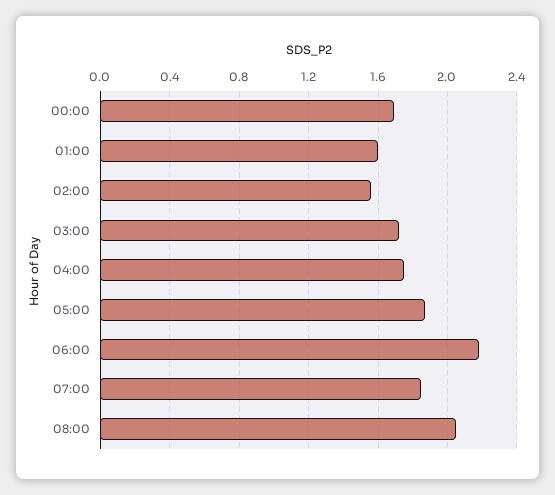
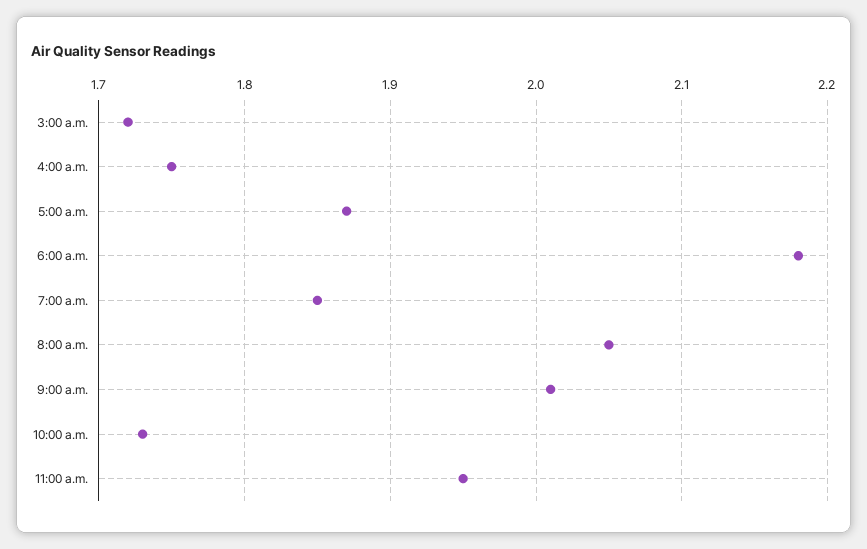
00:00: 1.7 -> none
01:00: 1.6 -> none
02:00: 1.55 -> none
9:00 a.m.: none -> 2.01
10:00 a.m.: none -> 1.73
11:00 a.m.: none -> 1.95

